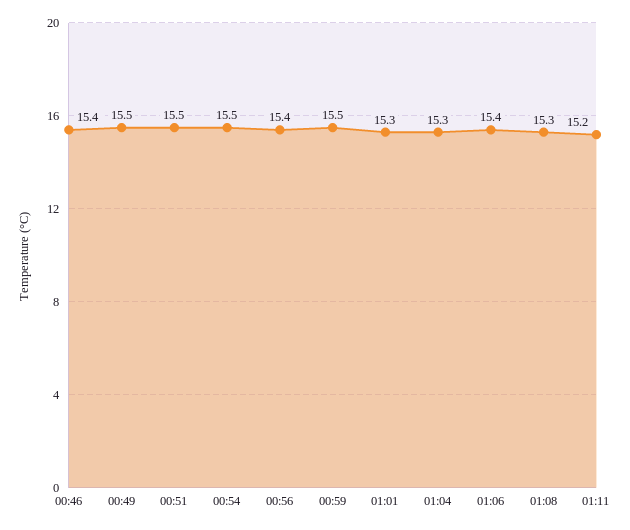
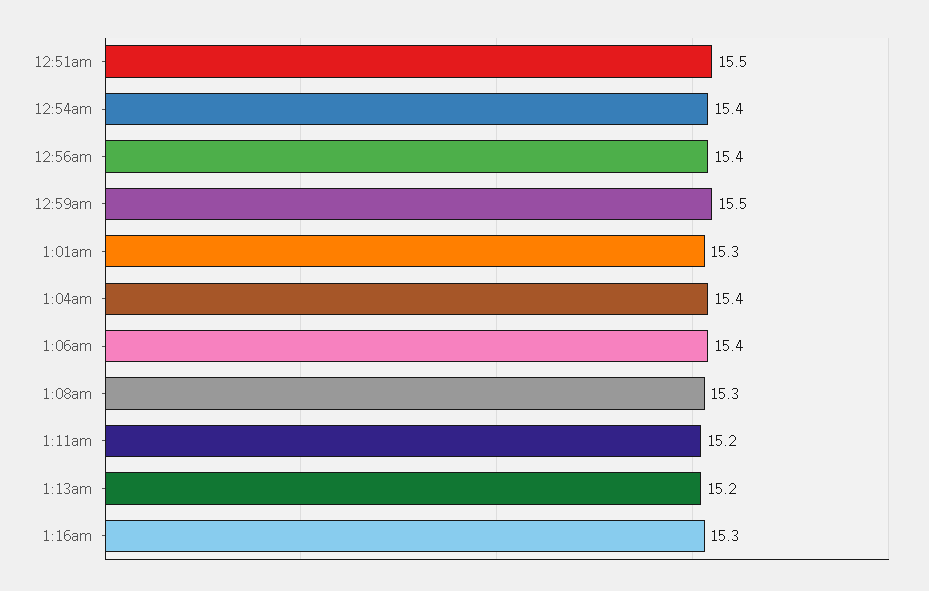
00:46: 15.4 -> none
00:49: 15.5 -> none
00:54: 15.5 -> 15.4
01:04: 15.3 -> 15.4
1:13am: none -> 15.2
1:16am: none -> 15.3

